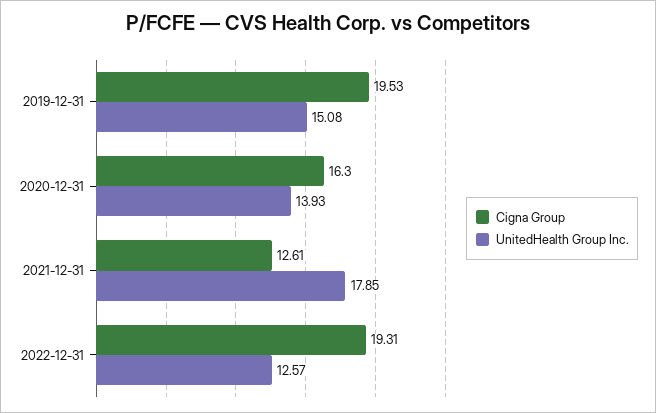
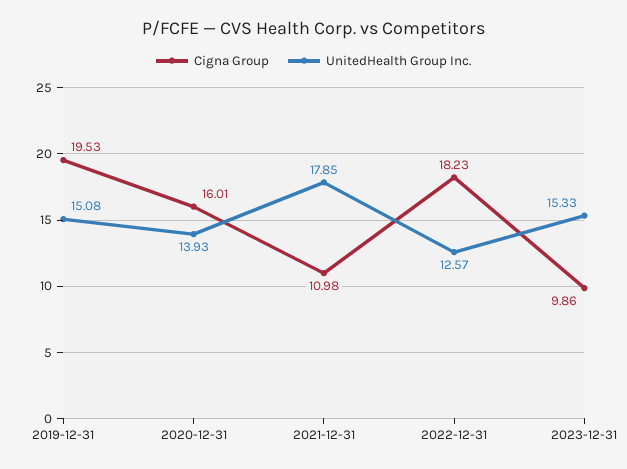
Cigna Group, 2020-12-31: 16.3 -> 16.01
Cigna Group, 2021-12-31: 12.61 -> 10.98
Cigna Group, 2022-12-31: 19.31 -> 18.23
Cigna Group, 2023-12-31: none -> 9.86
UnitedHealth Group Inc., 2023-12-31: none -> 15.33

